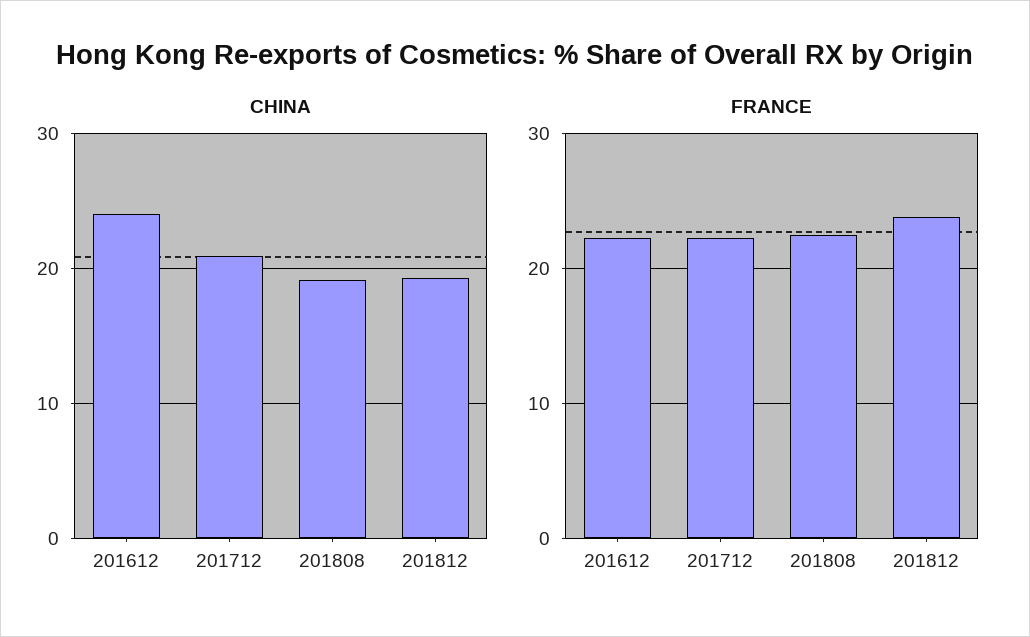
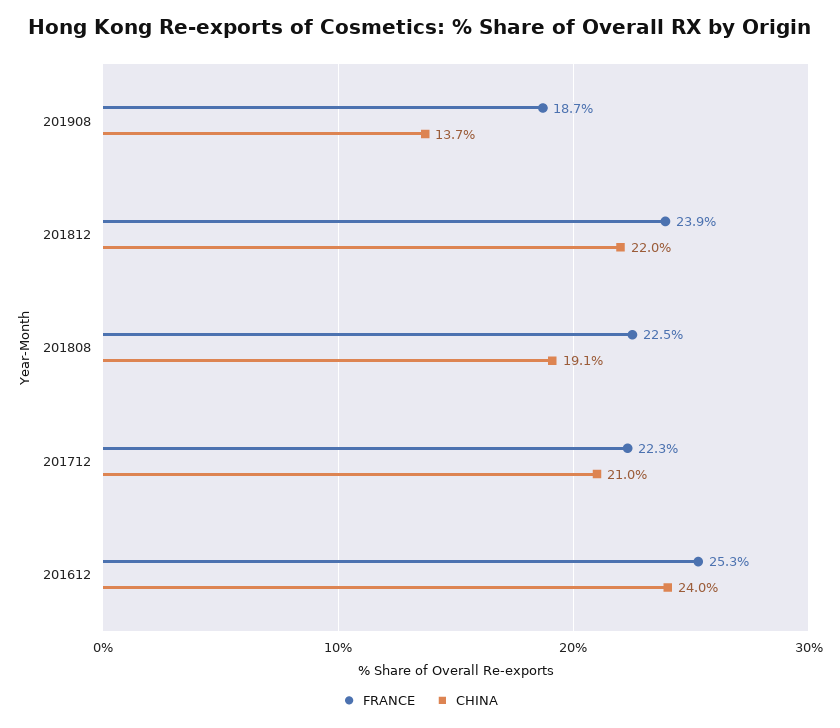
CHINA, 201812: 19 -> 22
FRANCE, 201612: 22 -> 25.3
FRANCE, 201908: none -> 18.7
CHINA, 201908: none -> 13.7

